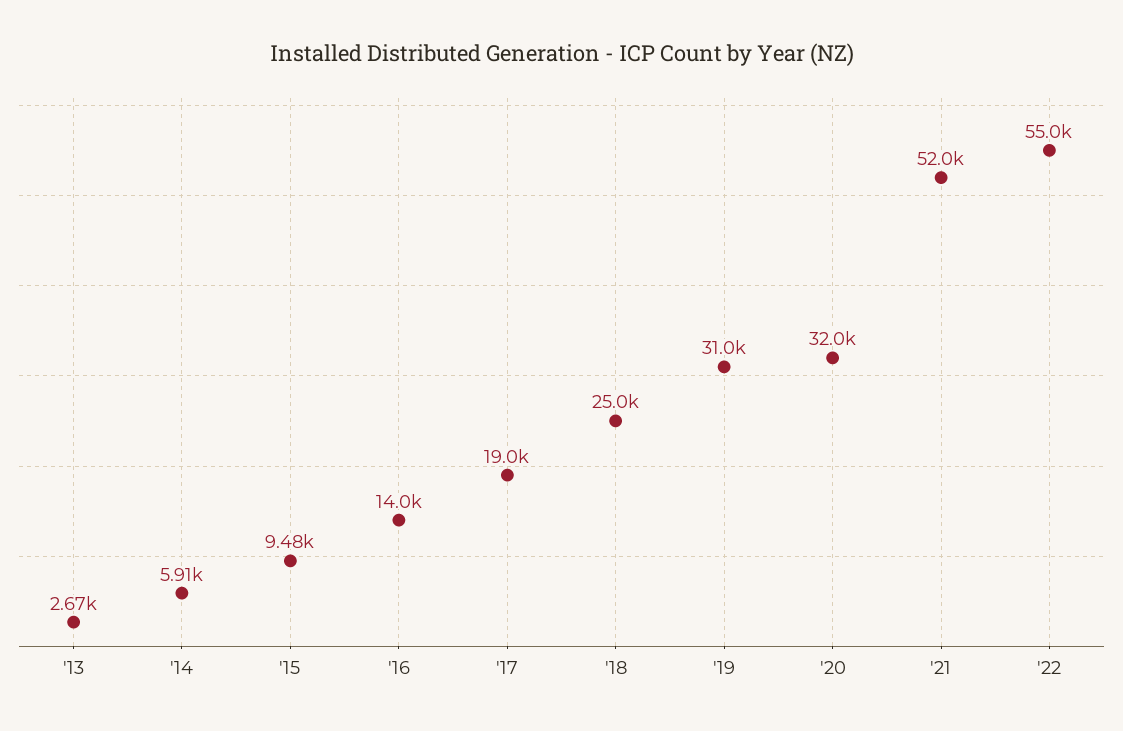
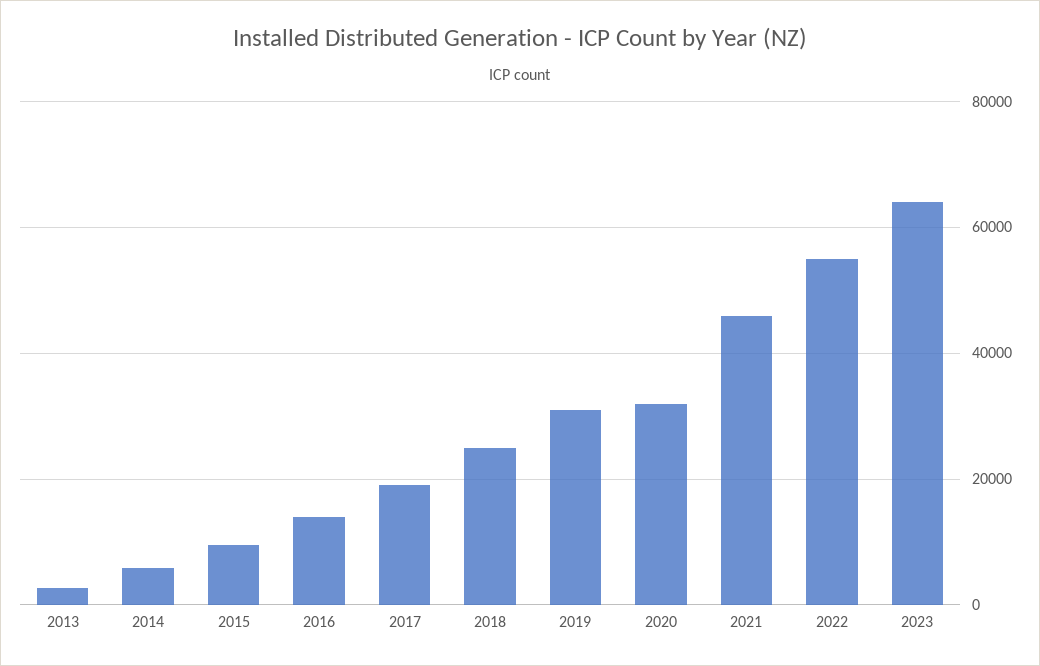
'21: 52000 -> 46000
2023: none -> 64000

